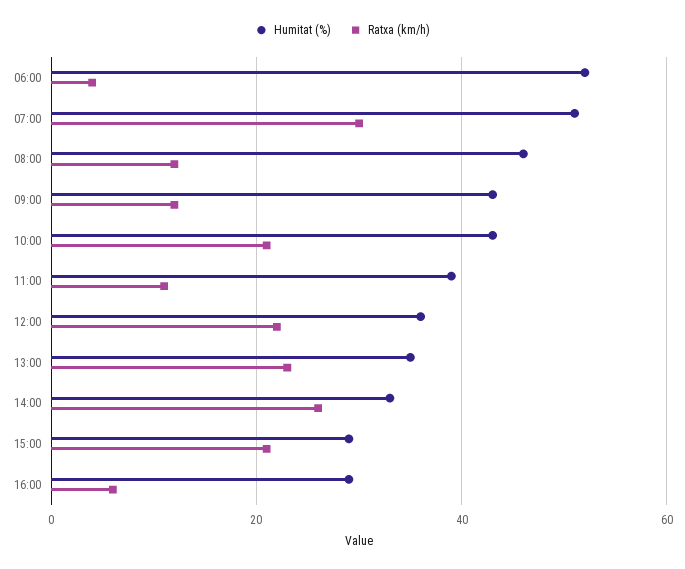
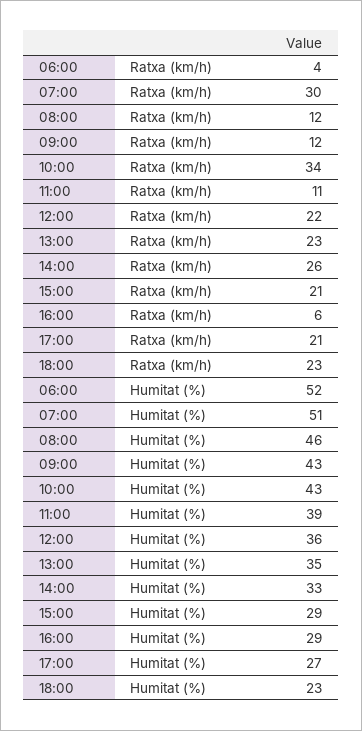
Ratxa (km/h), 10:00: 20 -> 34
Ratxa (km/h), 17:00: none -> 21
Ratxa (km/h), 18:00: none -> 23
Humitat (%), 17:00: none -> 27
Humitat (%), 18:00: none -> 23

